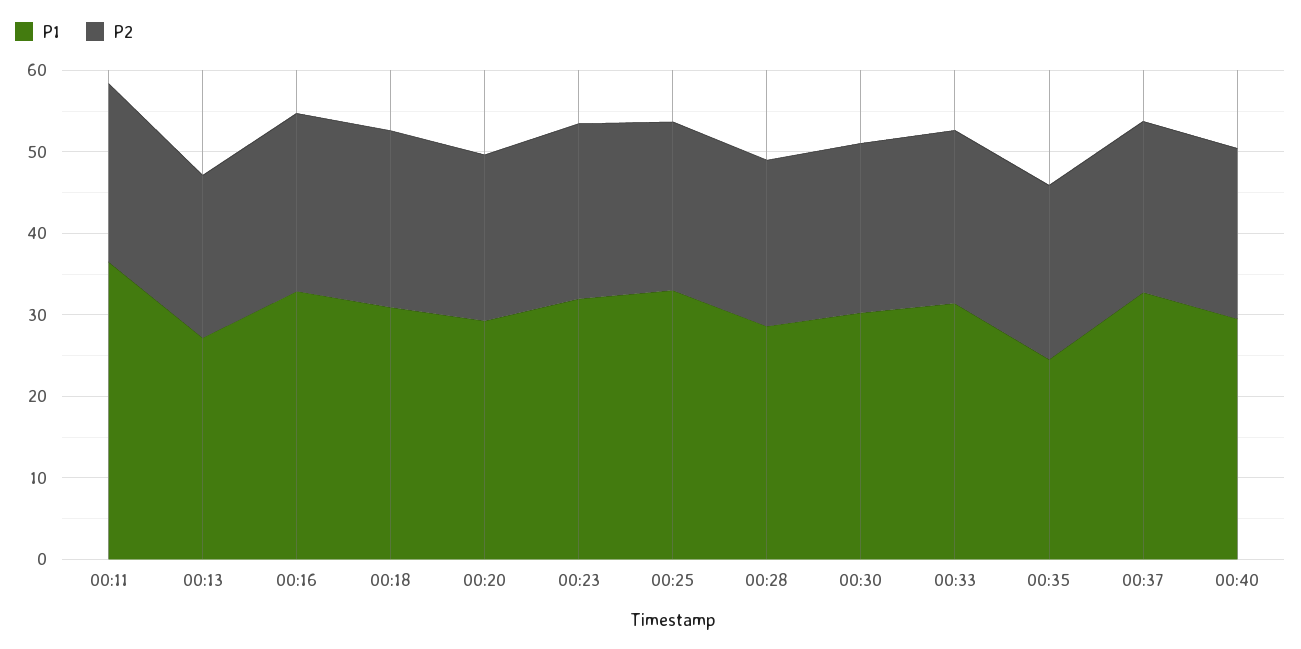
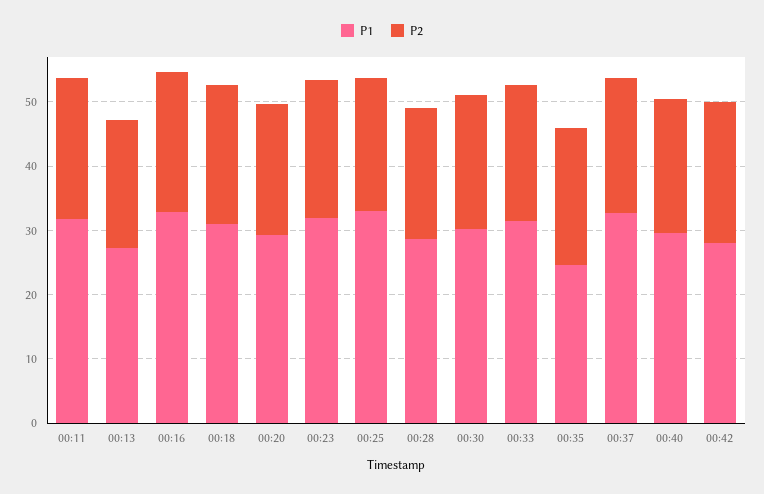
P1, 00:11: 36 -> 32
P1, 00:42: none -> 28
P2, 00:42: none -> 22

